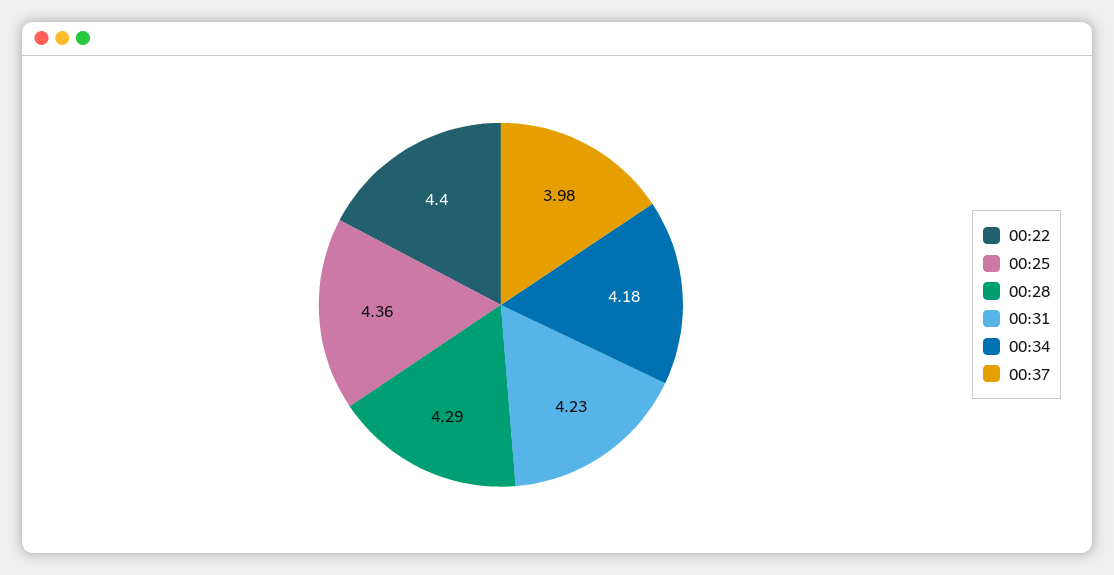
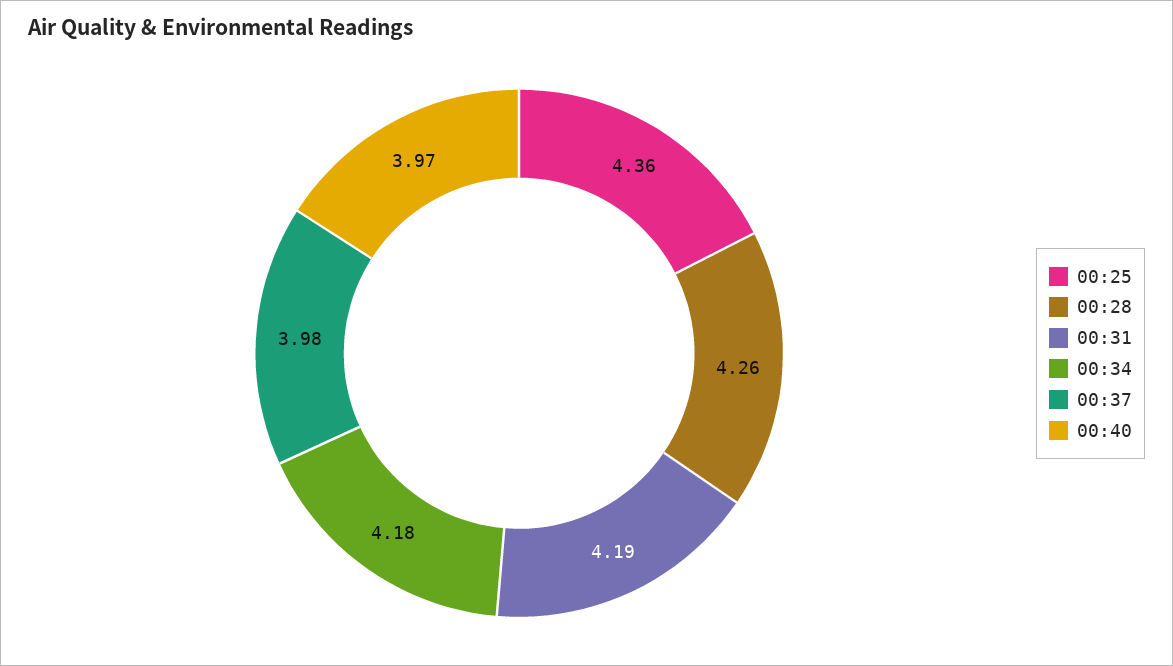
00:22: 4.4 -> none
00:28: 4.29 -> 4.26
00:31: 4.23 -> 4.19
00:40: none -> 3.97

